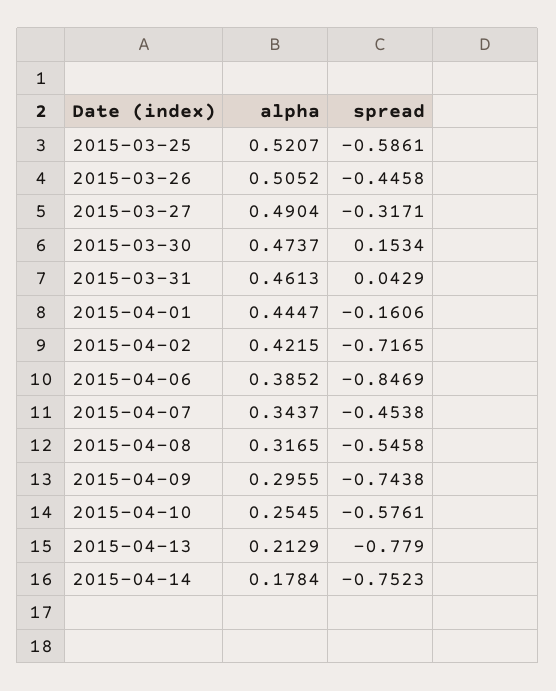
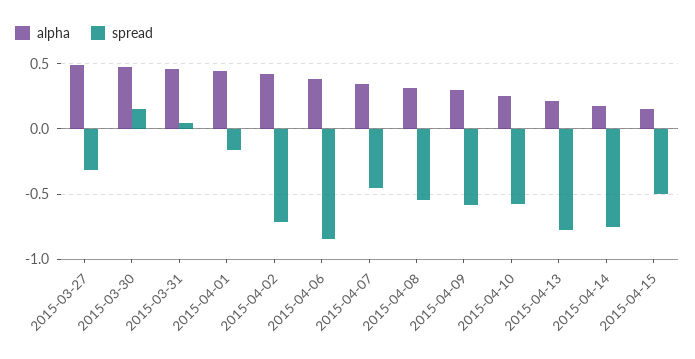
alpha, 2015-03-25: 0.5207 -> none
spread, 2015-03-25: -0.5861 -> none
alpha, 2015-03-26: 0.5052 -> none
spread, 2015-03-26: -0.4458 -> none
spread, 2015-04-09: -0.7438 -> -0.6
alpha, 2015-04-15: none -> 0.15
spread, 2015-04-15: none -> -0.5

